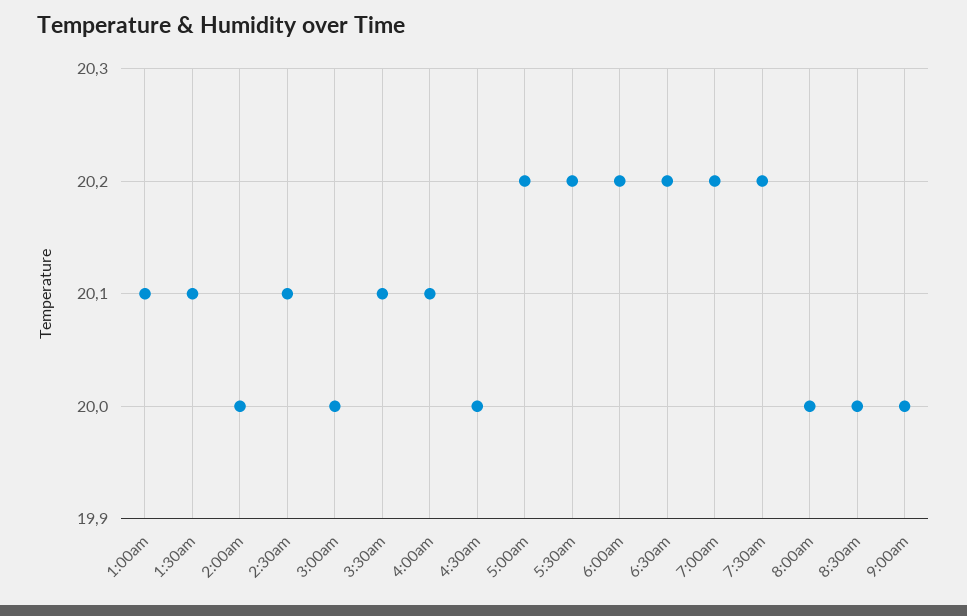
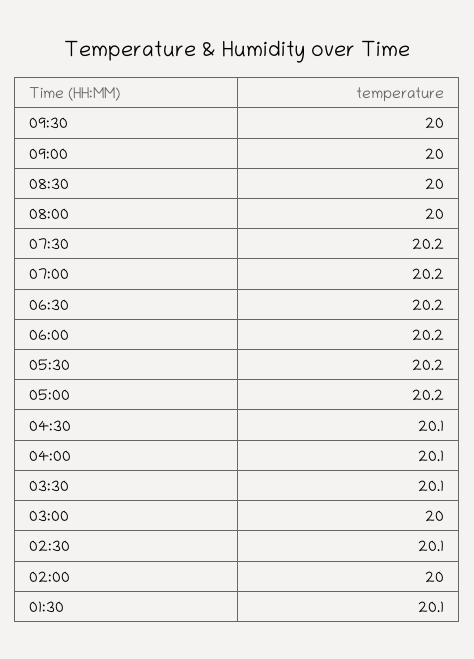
1:00am: 20.1 -> none
4:30am: 20 -> 20.1
09:30: none -> 20

